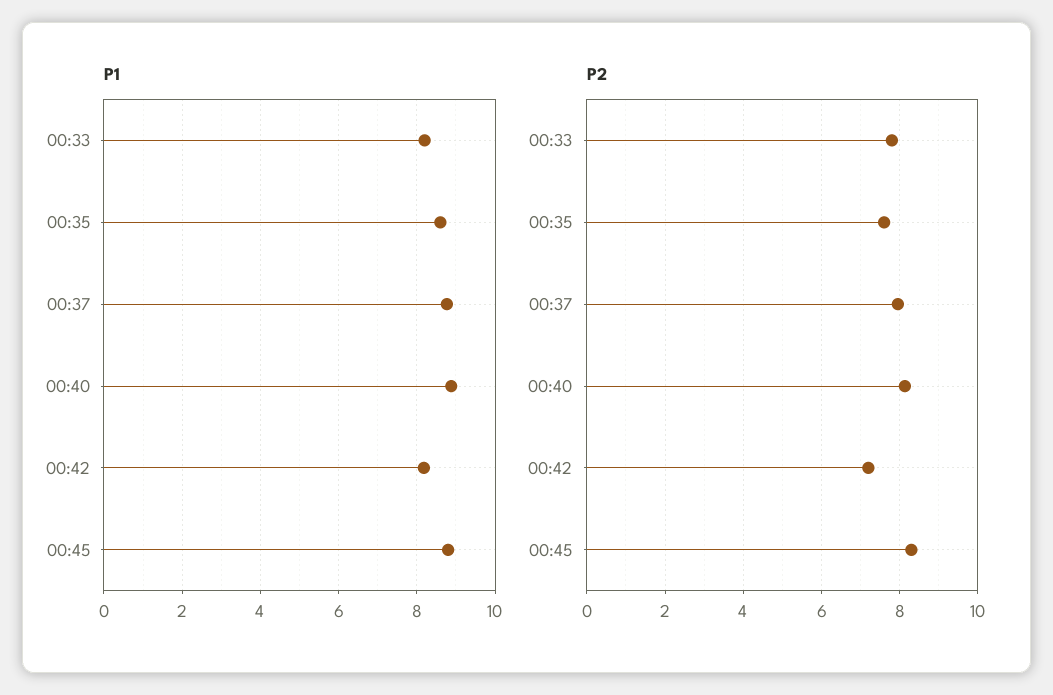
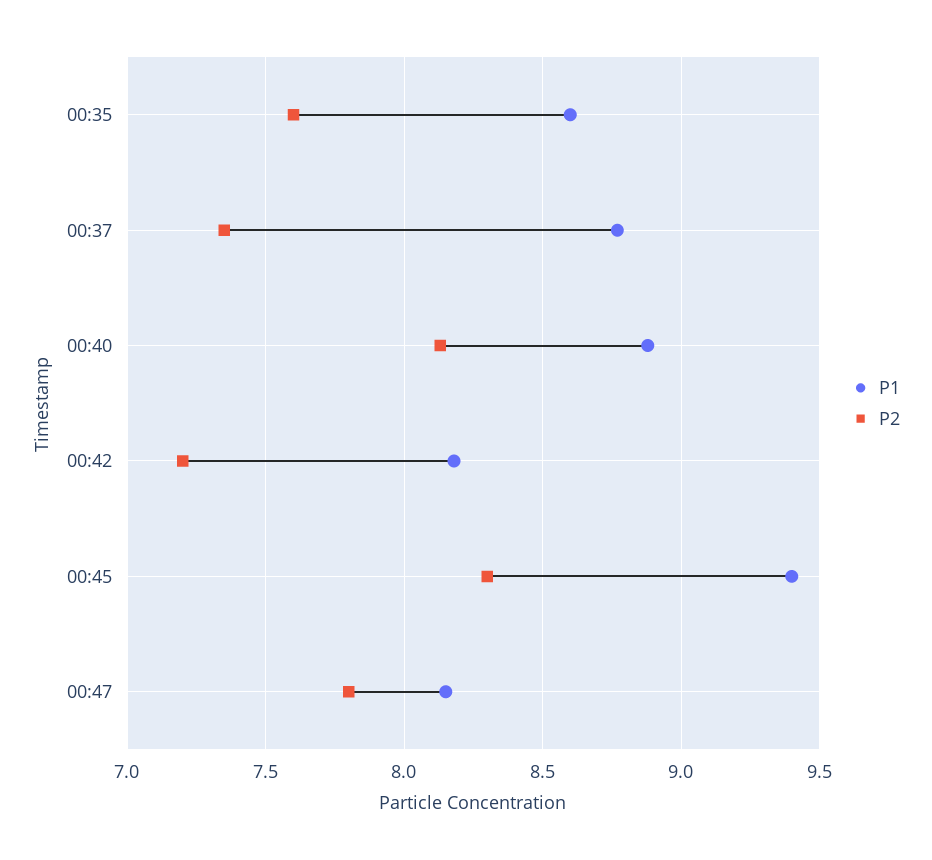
P1, 00:33: 8.2 -> none
P1, 00:45: 8.8 -> 9.4
P2, 00:33: 7.8 -> none
P2, 00:37: 8 -> 7.35
P1, 00:47: none -> 8.15
P2, 00:47: none -> 7.8

